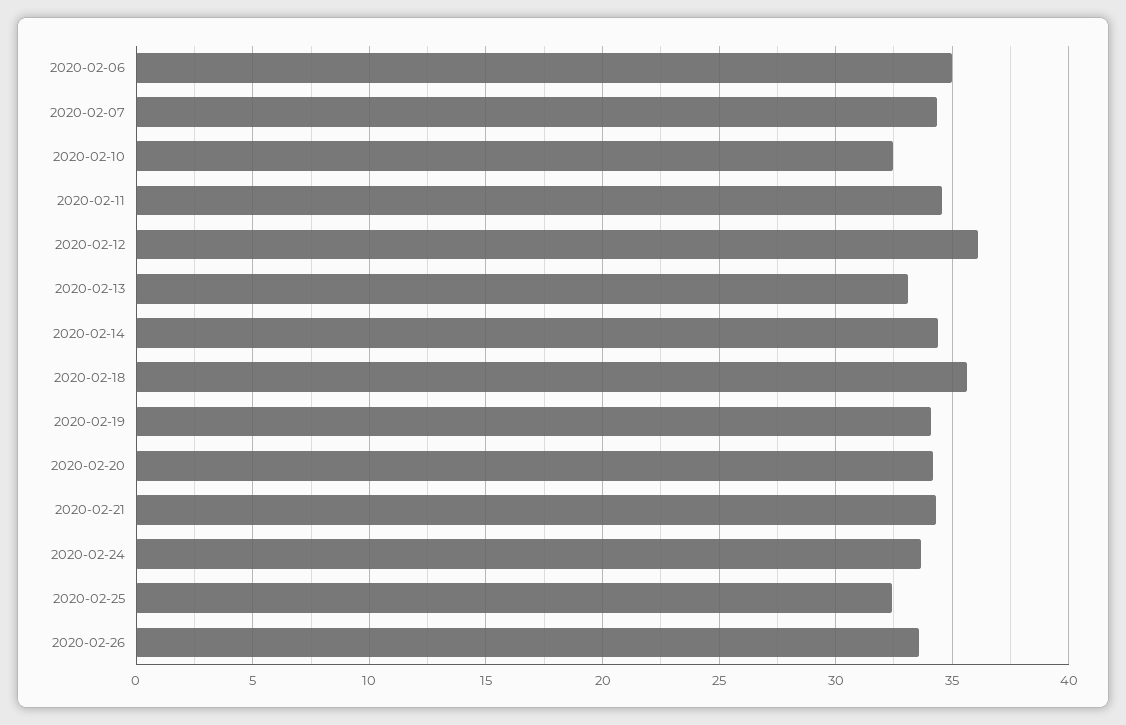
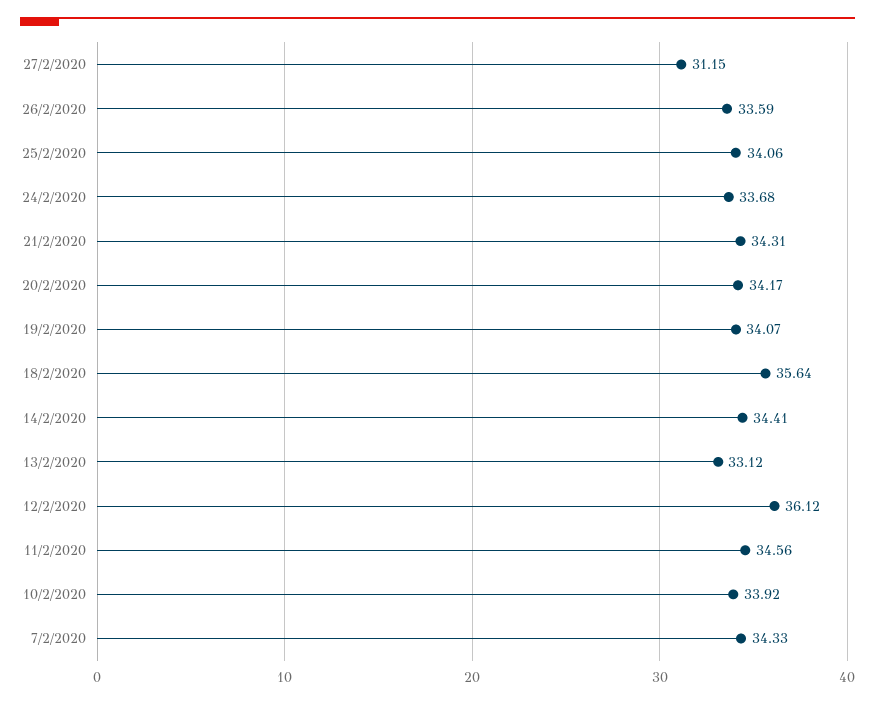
2020-02-06: 35 -> none
2020-02-10: 32.5 -> 33.92
2020-02-25: 32.5 -> 34.06
27/2/2020: none -> 31.15

